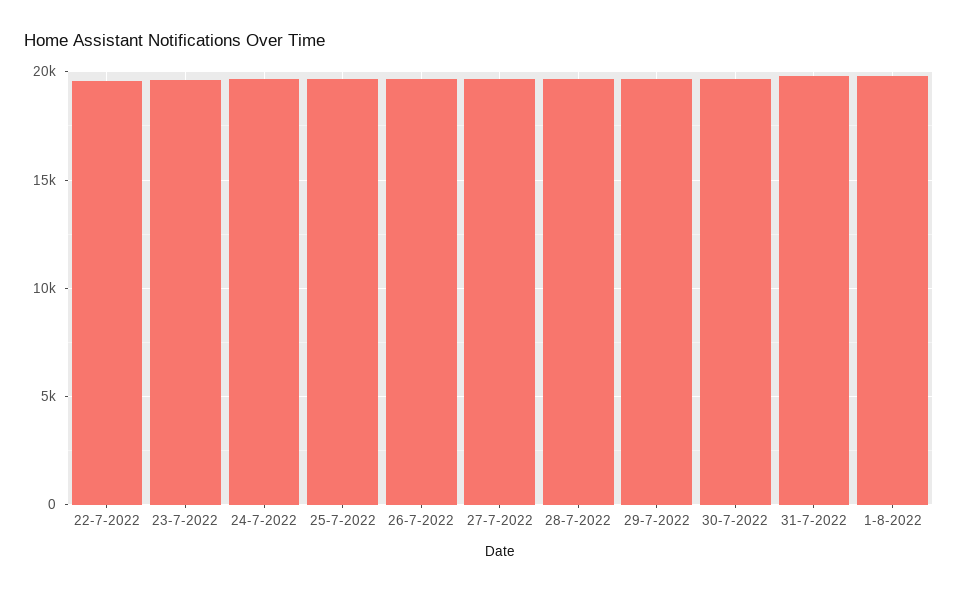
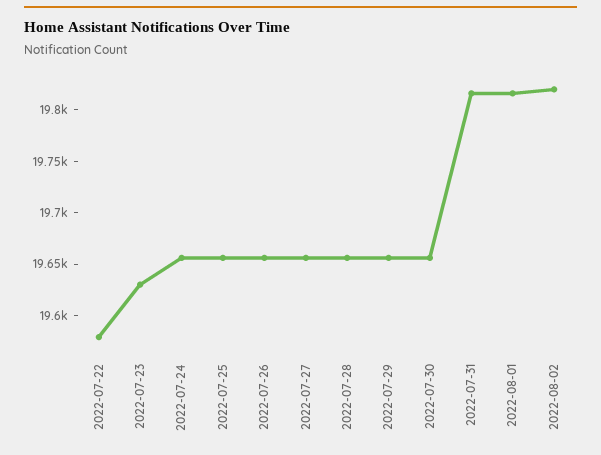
2022-08-02: none -> 19820

